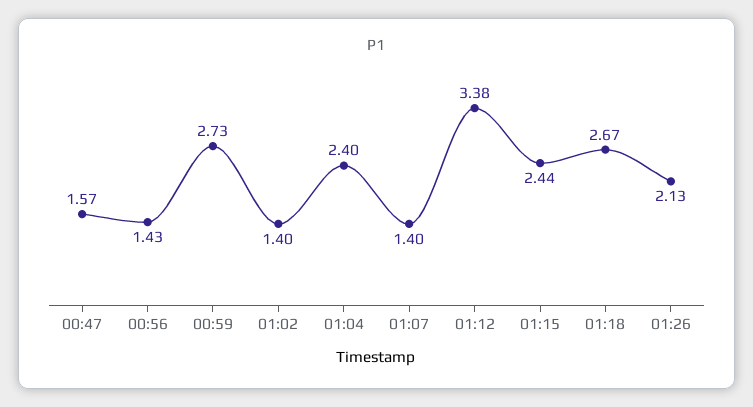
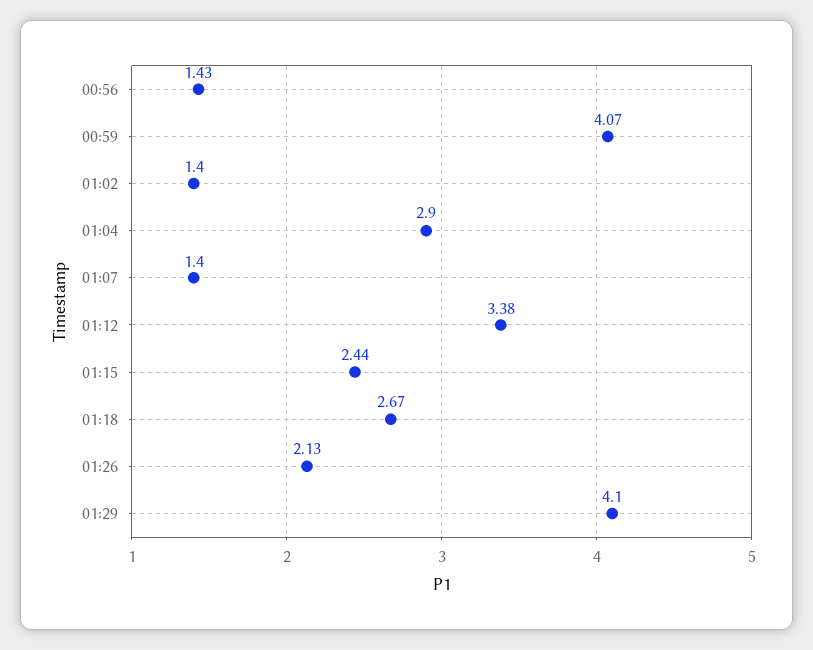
00:47: 1.57 -> none
00:59: 2.73 -> 4.07
01:04: 2.4 -> 2.9
01:29: none -> 4.1

